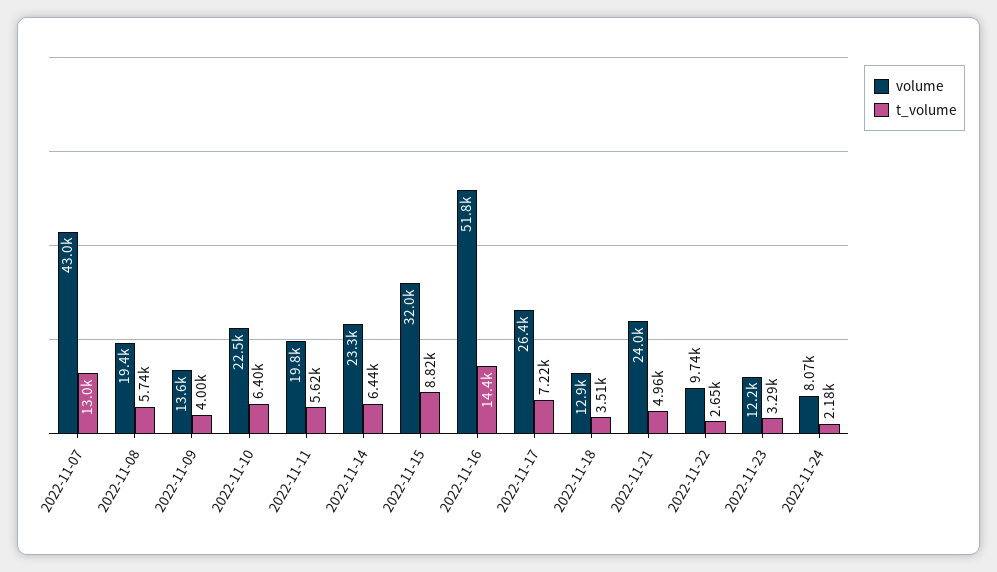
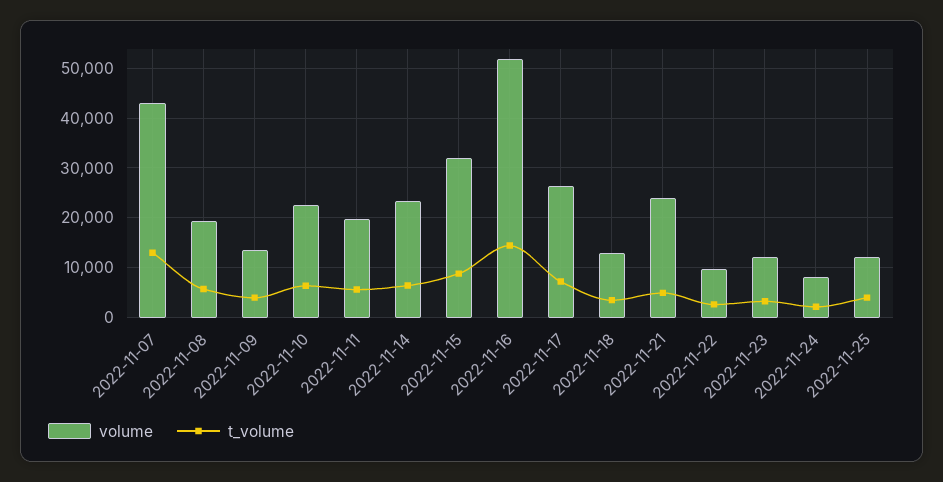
volume, 2022-11-25: none -> 12000
t_volume, 2022-11-25: none -> 4000

